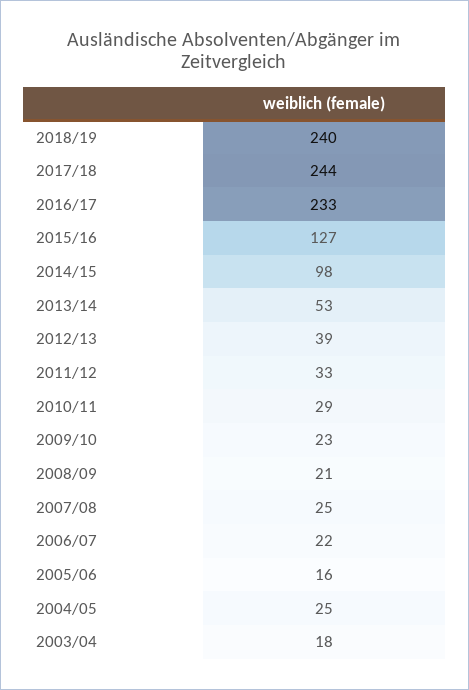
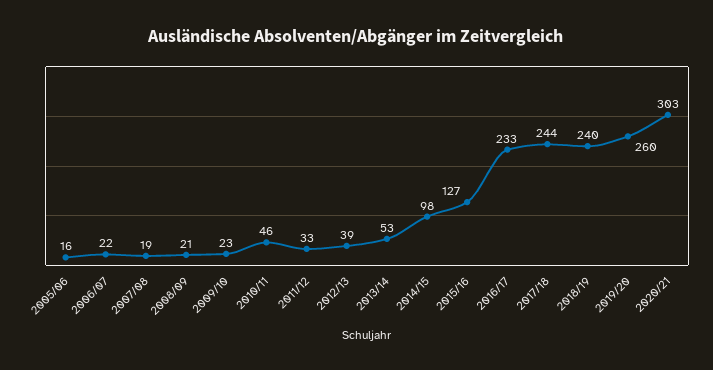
2010/11: 29 -> 46
2007/08: 25 -> 19
2004/05: 25 -> none
2003/04: 18 -> none
2019/20: none -> 260
2020/21: none -> 303

